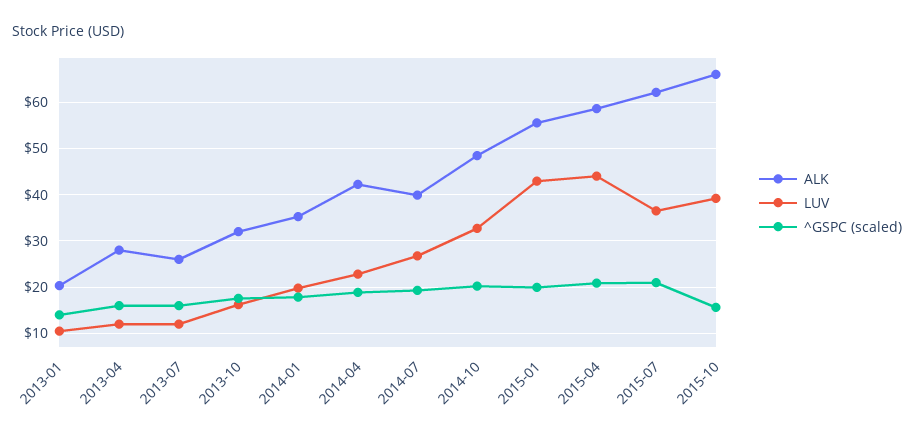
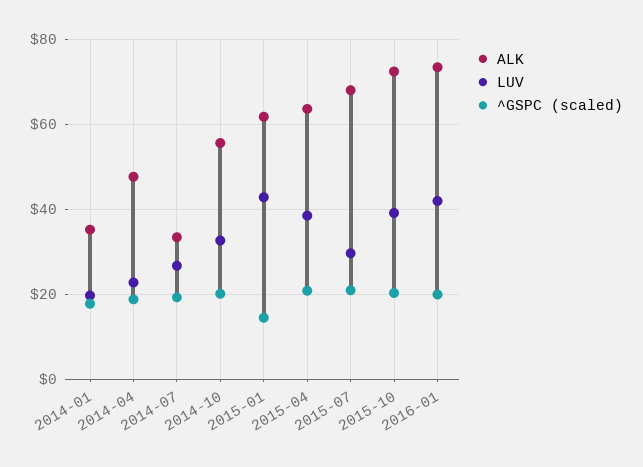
ALK, 2013-01: 20 -> none
LUV, 2013-01: 10 -> none
^GSPC (scaled), 2013-01: 14 -> none
ALK, 2013-04: 28 -> none
LUV, 2013-04: 12 -> none
^GSPC (scaled), 2013-04: 16 -> none
ALK, 2013-07: 26 -> none
LUV, 2013-07: 12 -> none
^GSPC (scaled), 2013-07: 16 -> none
ALK, 2013-10: 32 -> none
LUV, 2013-10: 16 -> none
^GSPC (scaled), 2013-10: 18 -> none
ALK, 2014-04: 42 -> 48
ALK, 2014-07: 40 -> 34
ALK, 2014-10: 48 -> 56
ALK, 2015-01: 56 -> 62
^GSPC (scaled), 2015-01: 20 -> 14
ALK, 2015-04: 58 -> 64
LUV, 2015-04: 44 -> 38
ALK, 2015-07: 62 -> 68
LUV, 2015-07: 36 -> 30
ALK, 2015-10: 66 -> 72
^GSPC (scaled), 2015-10: 16 -> 20
ALK, 2016-01: none -> 74
LUV, 2016-01: none -> 42
^GSPC (scaled), 2016-01: none -> 20

